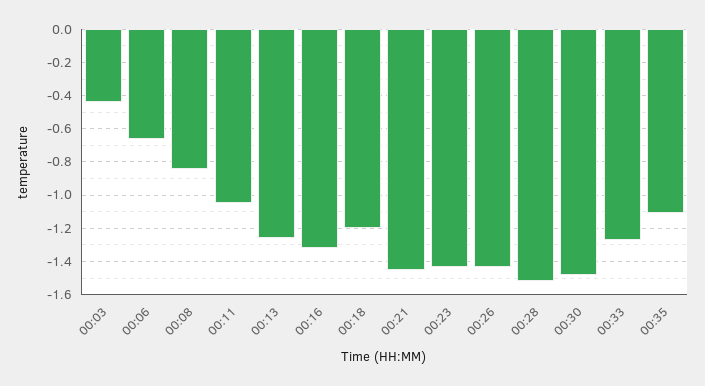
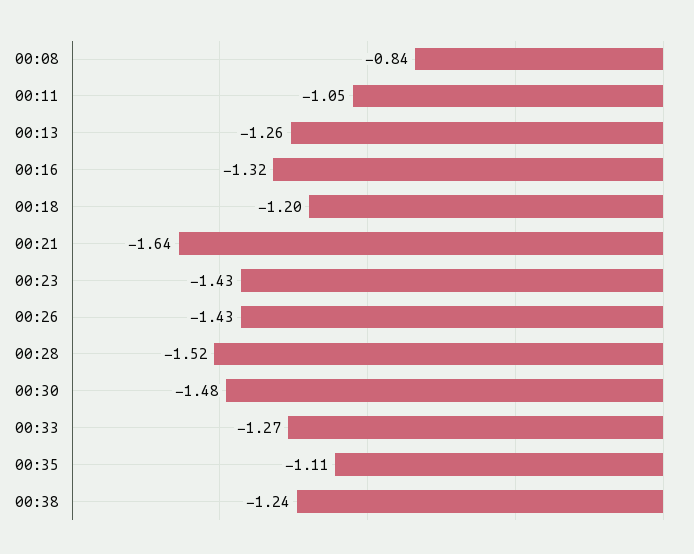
00:03: -0.45 -> none
00:06: -0.65 -> none
00:21: -1.45 -> -1.64
00:38: none -> -1.24

